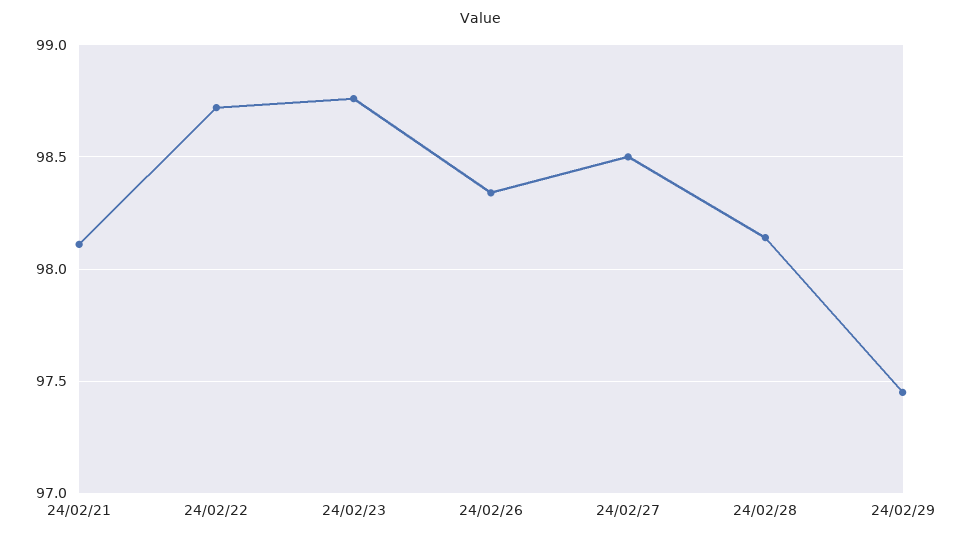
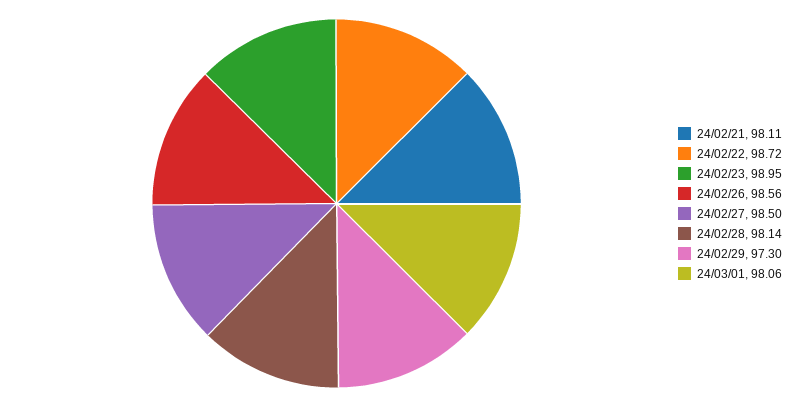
24/02/23: 98.75 -> 98.95
24/02/26: 98.35 -> 98.56
24/02/29: 97.45 -> 97.3
24/03/01: none -> 98.06

